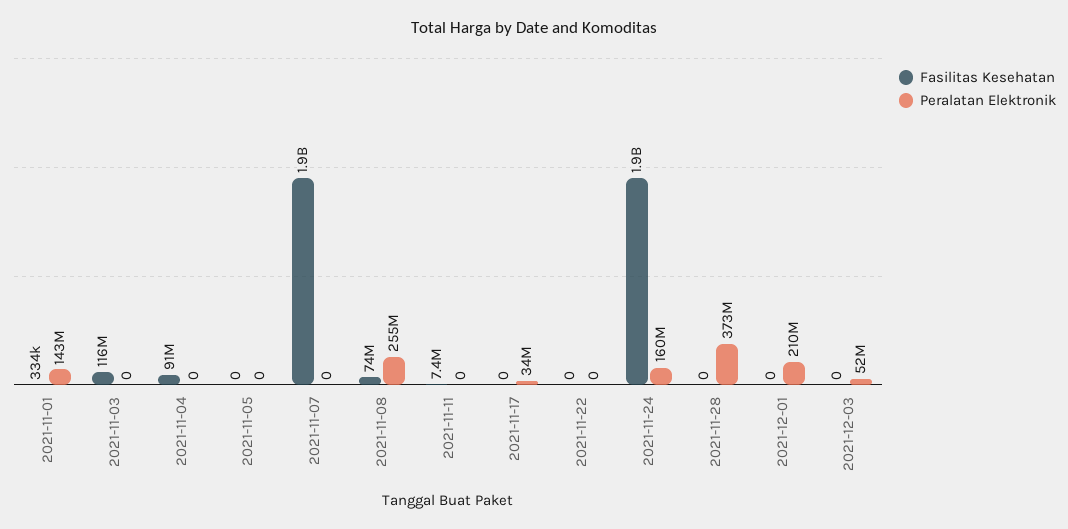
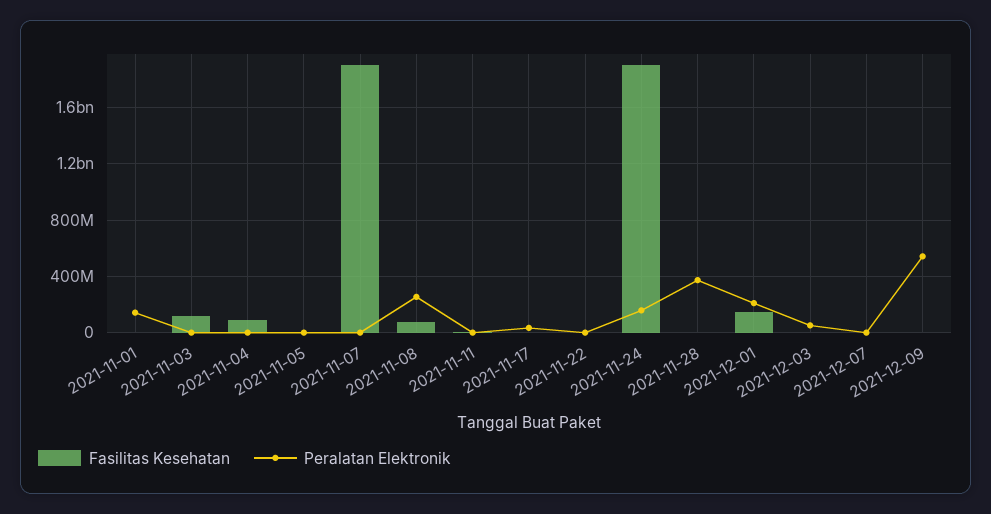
Fasilitas Kesehatan, 2021-12-01: 0 -> 150000000
Fasilitas Kesehatan, 2021-12-07: none -> 0
Peralatan Elektronik, 2021-12-07: none -> 0
Fasilitas Kesehatan, 2021-12-09: none -> 0
Peralatan Elektronik, 2021-12-09: none -> 550000000

